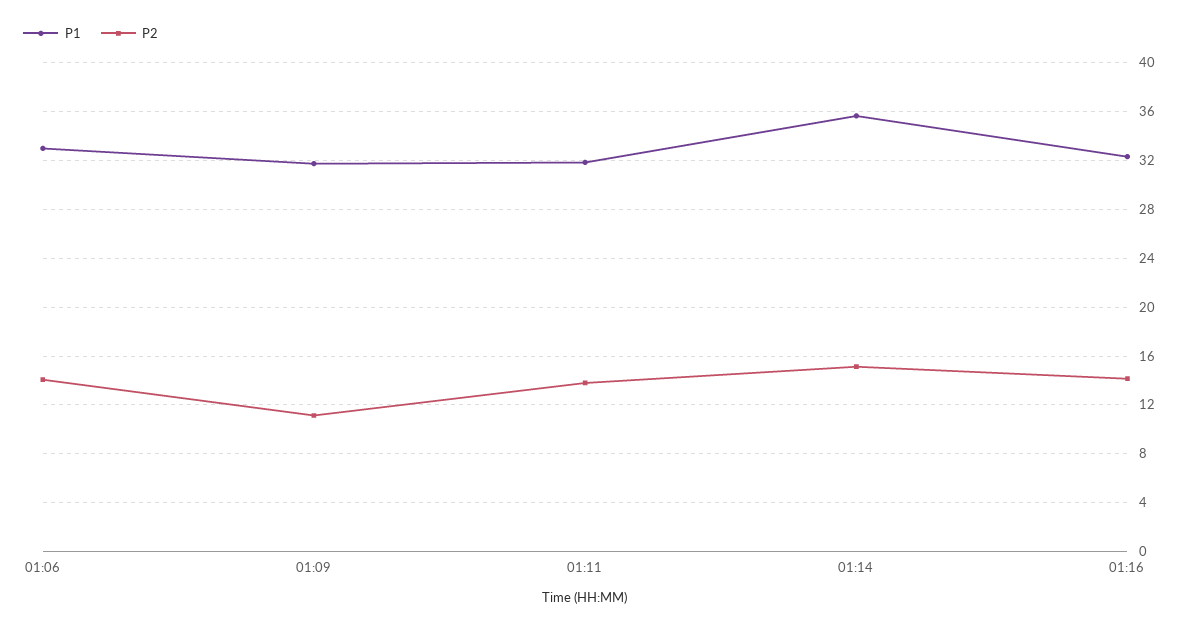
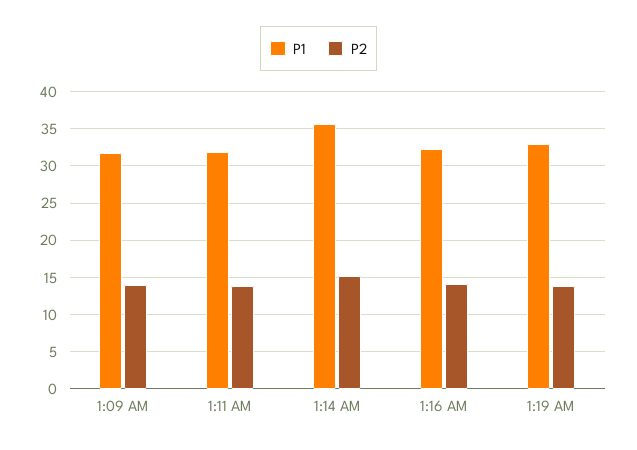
P1, 01:06: 33 -> none
P2, 01:06: 14 -> none
P2, 01:09: 11 -> 14
P1, 1:19 AM: none -> 33
P2, 1:19 AM: none -> 14

